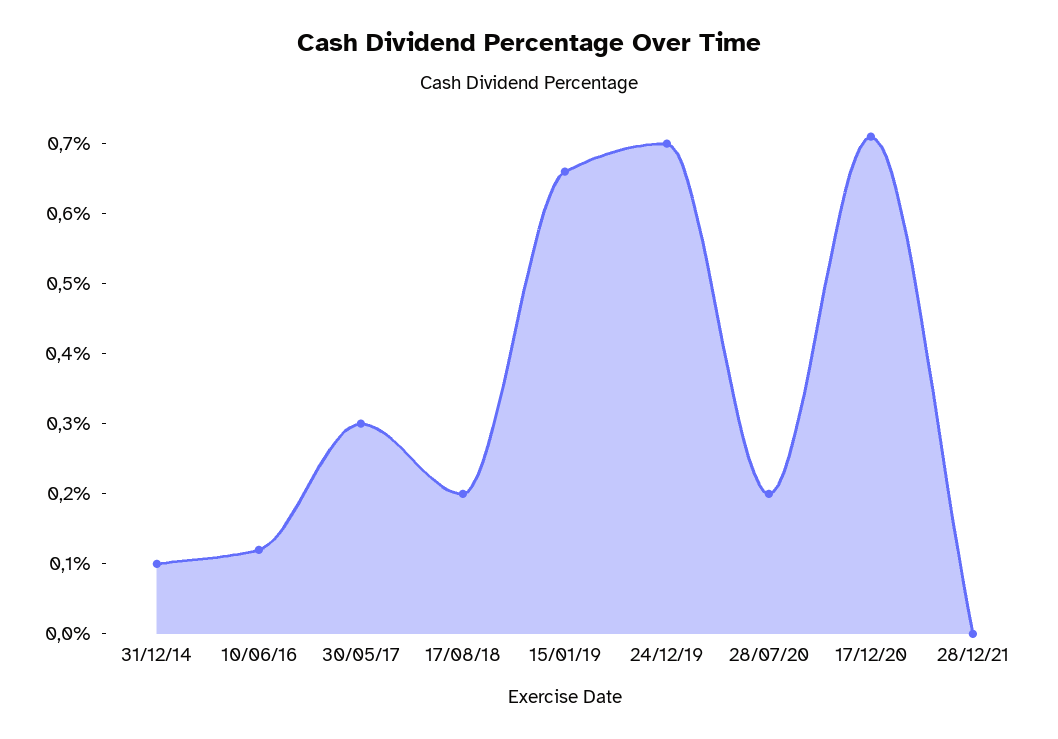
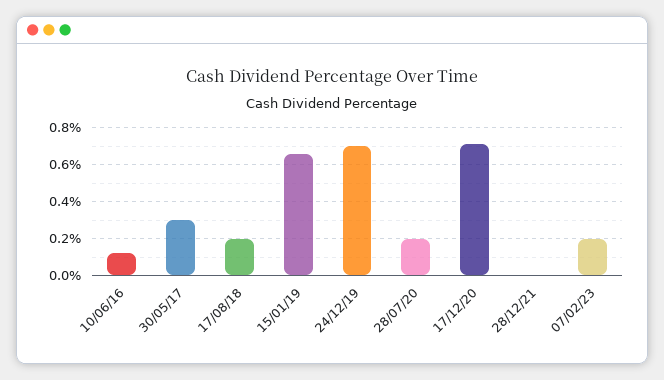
31/12/14: 0.1 -> none
07/02/23: none -> 0.2

